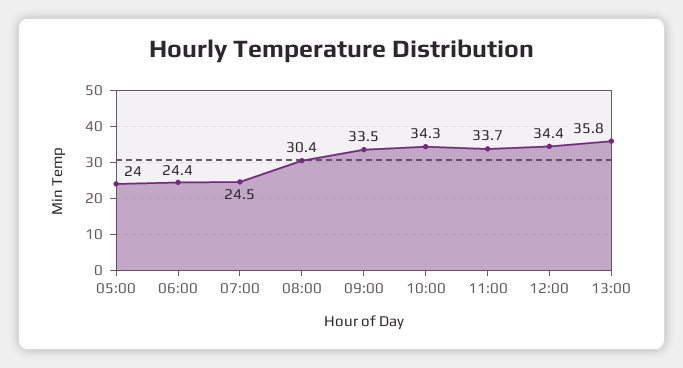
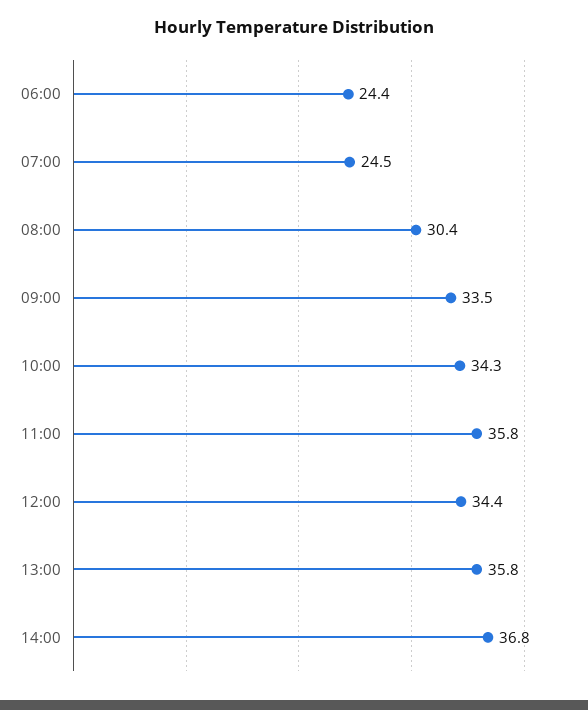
05:00: 24 -> none
11:00: 33.7 -> 35.8
14:00: none -> 36.8

